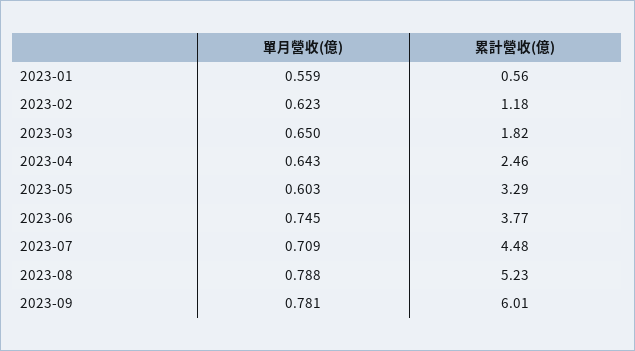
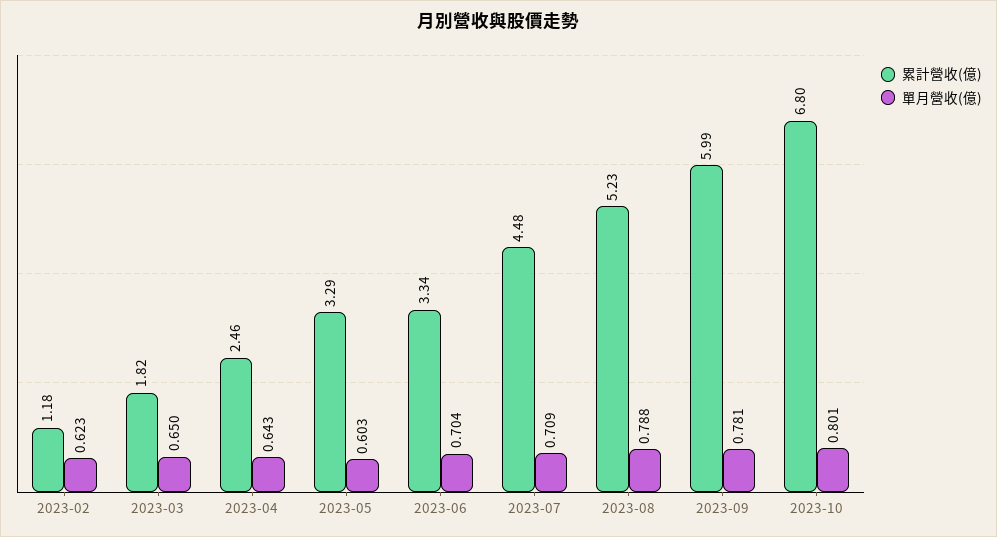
單月營收(億), 2023-01: 0.559 -> none
累計營收(億), 2023-01: 0.56 -> none
單月營收(億), 2023-06: 0.745 -> 0.704
累計營收(億), 2023-06: 3.77 -> 3.34
累計營收(億), 2023-09: 6.01 -> 5.99
累計營收(億), 2023-10: none -> 6.8
單月營收(億), 2023-10: none -> 0.801

